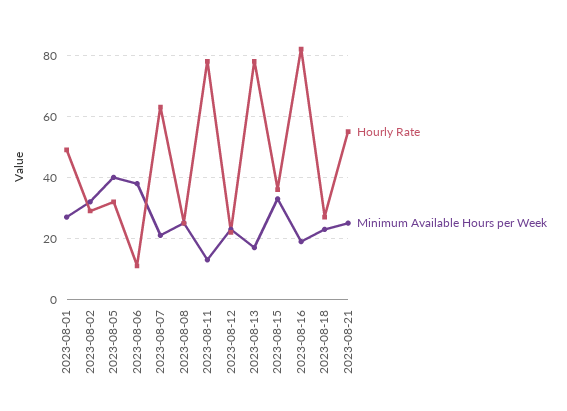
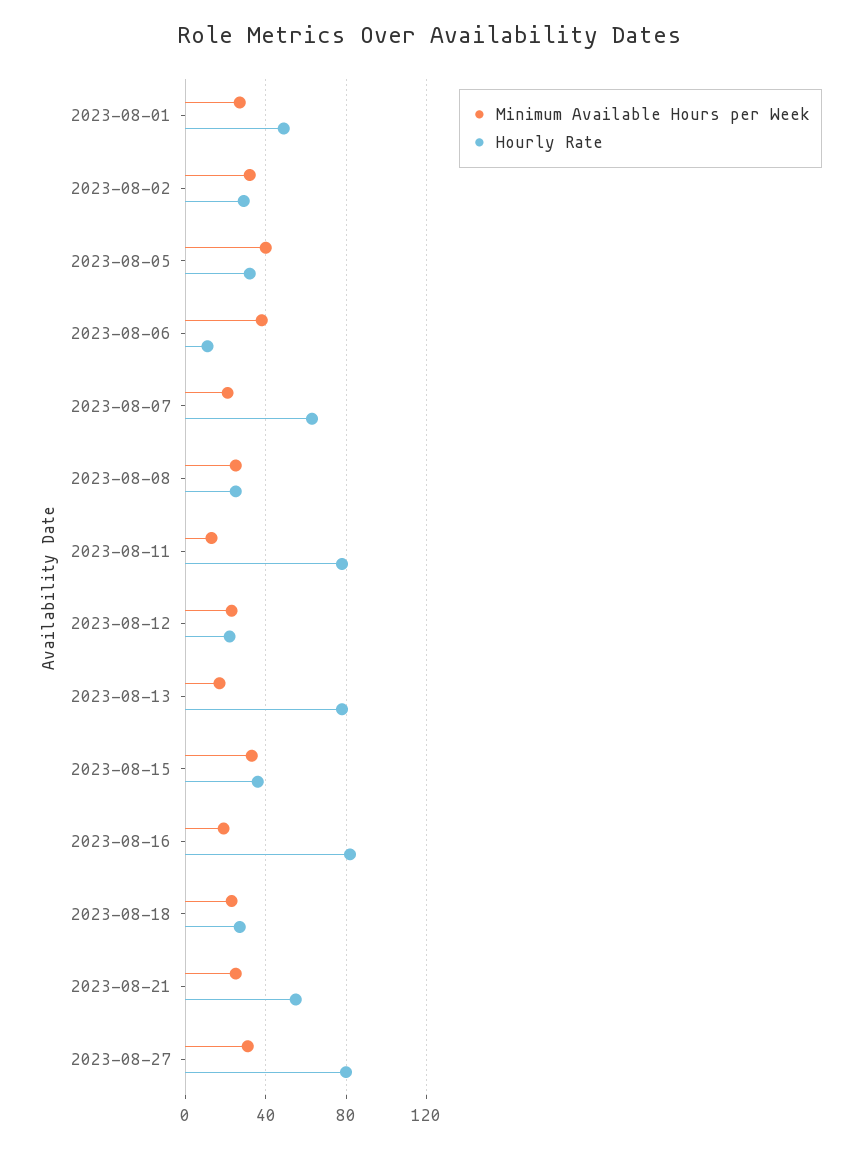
Minimum Available Hours per Week, 2023-08-27: none -> 30
Hourly Rate, 2023-08-27: none -> 80

